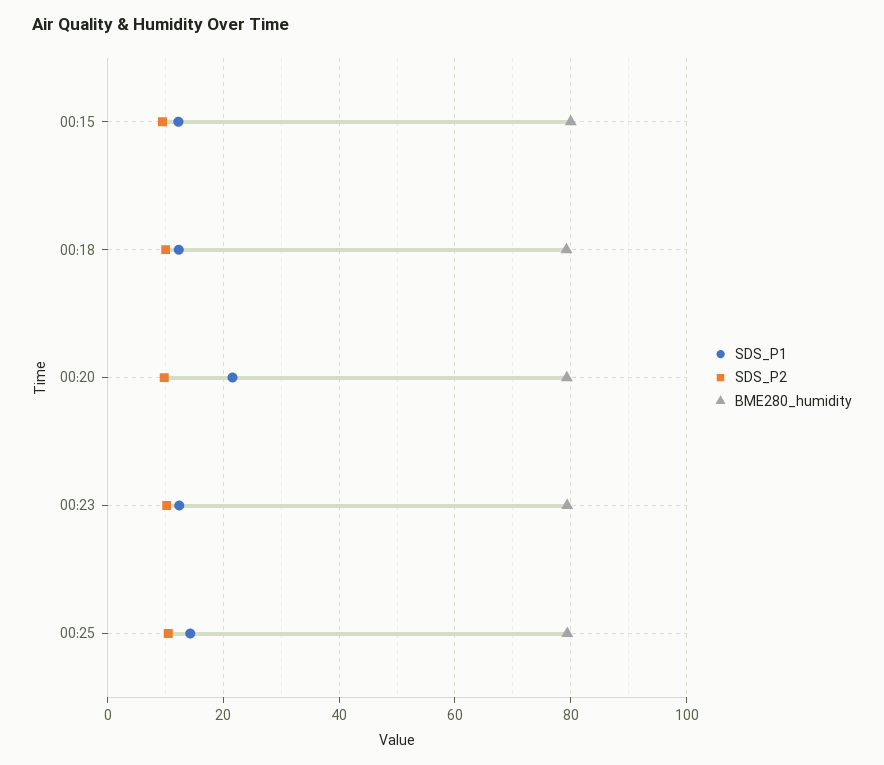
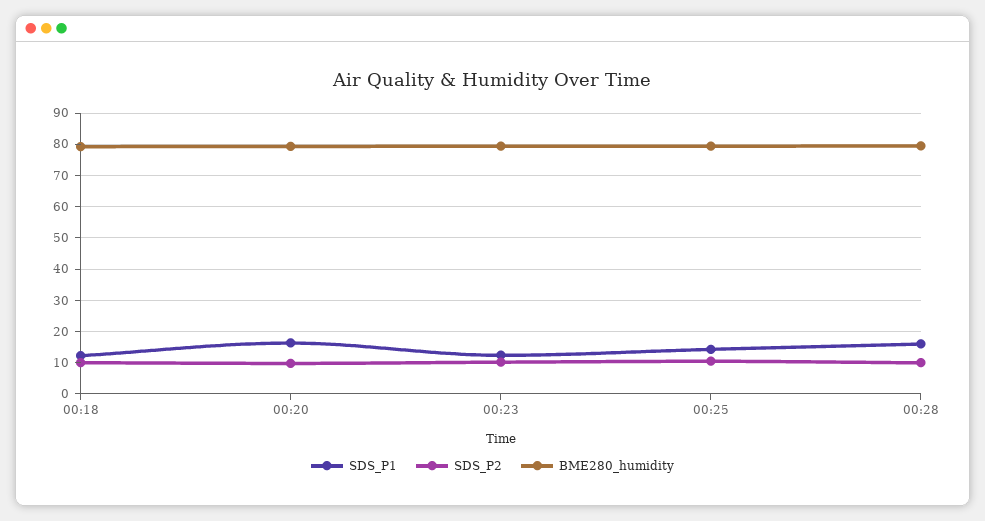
SDS_P1, 00:15: 12 -> none
SDS_P2, 00:15: 10 -> none
BME280_humidity, 00:15: 80 -> none
SDS_P1, 00:20: 22 -> 16
SDS_P1, 00:28: none -> 16
SDS_P2, 00:28: none -> 10
BME280_humidity, 00:28: none -> 80

